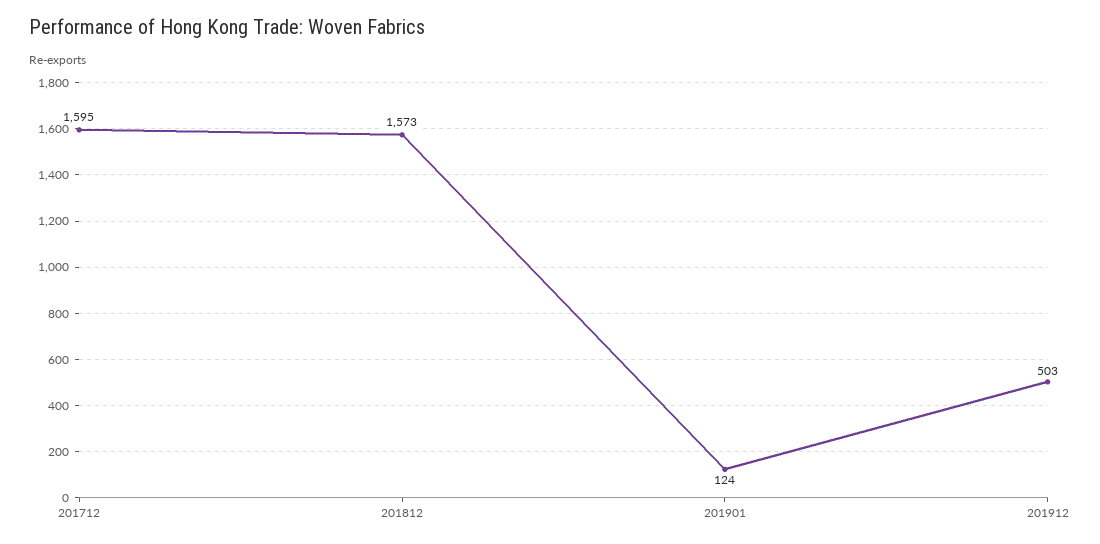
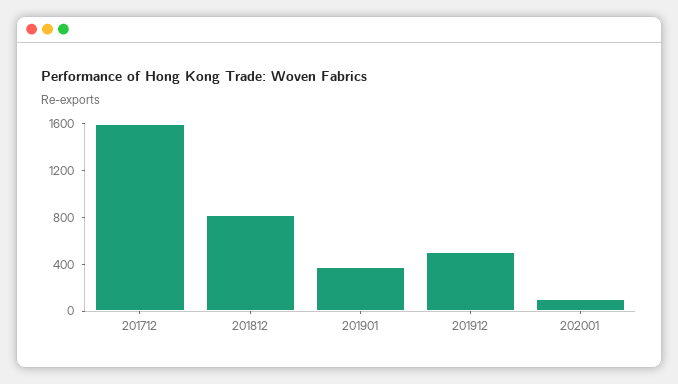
201812: 1573 -> 800
201901: 124 -> 400
202001: none -> 100

